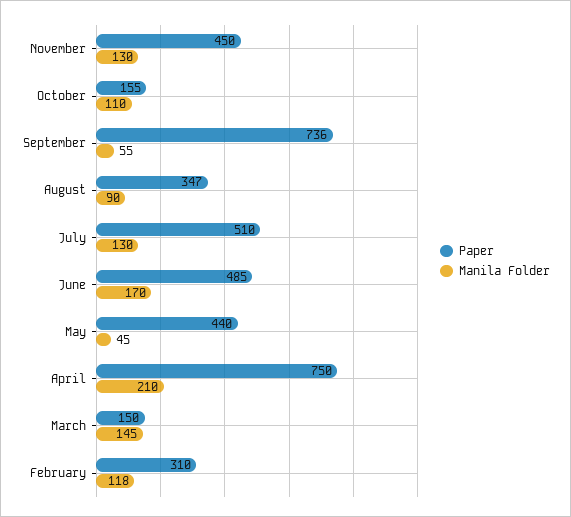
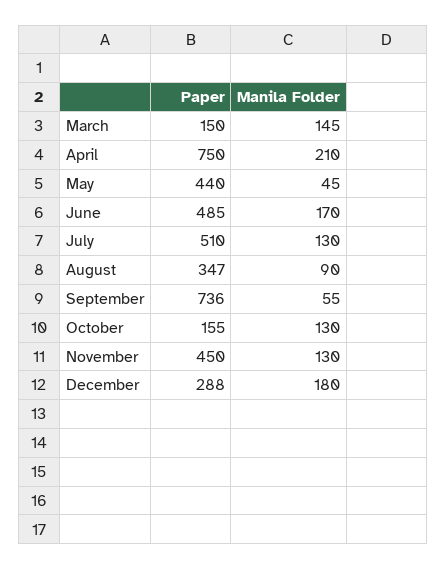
Manila Folder, October: 110 -> 130
Paper, February: 310 -> none
Manila Folder, February: 118 -> none
Paper, December: none -> 288
Manila Folder, December: none -> 180

